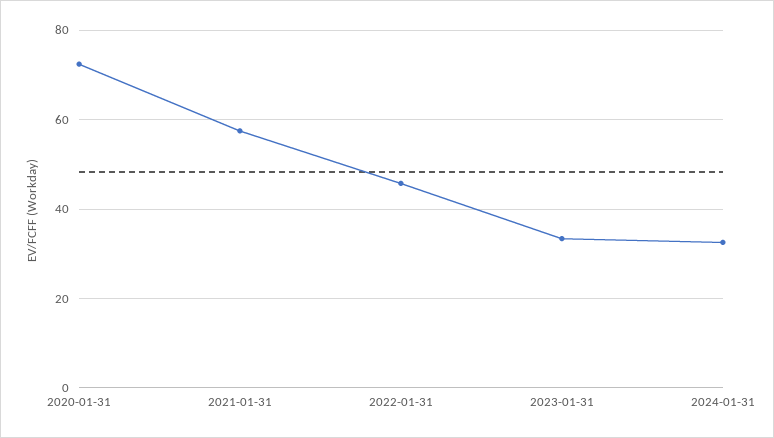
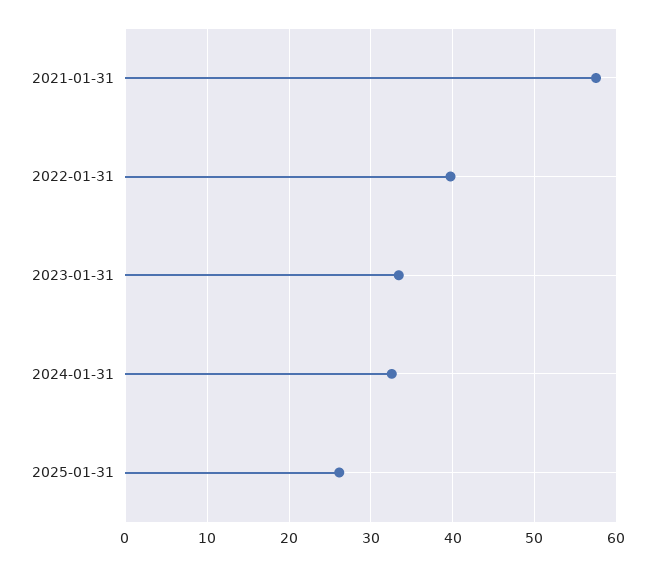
2020-01-31: 72 -> none
2022-01-31: 46 -> 40
2025-01-31: none -> 26

